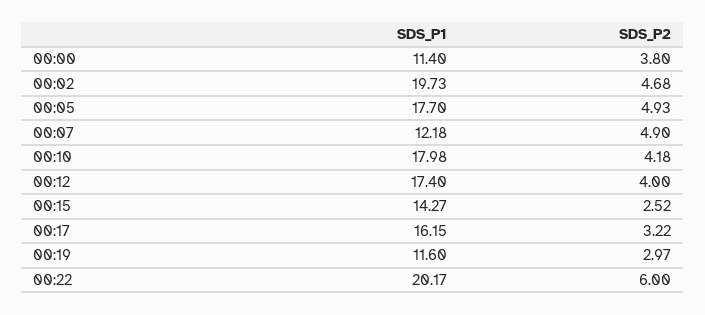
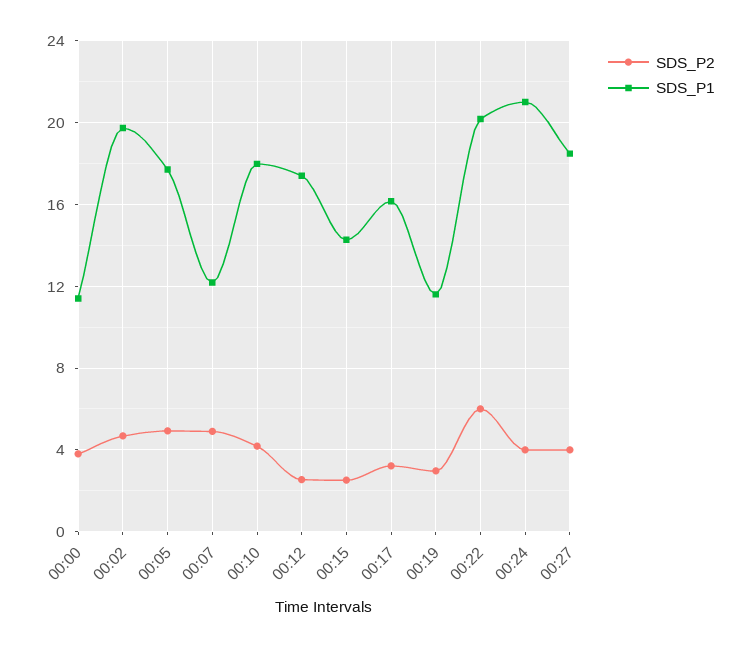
SDS_P2, 00:12: 4 -> 2.5
SDS_P2, 00:24: none -> 4
SDS_P1, 00:24: none -> 21
SDS_P2, 00:27: none -> 4
SDS_P1, 00:27: none -> 18.5

